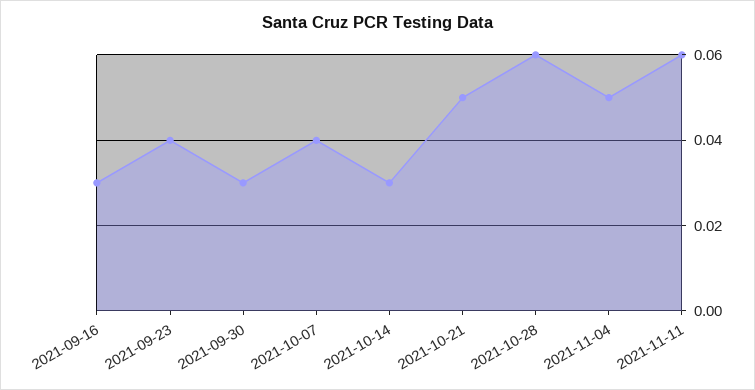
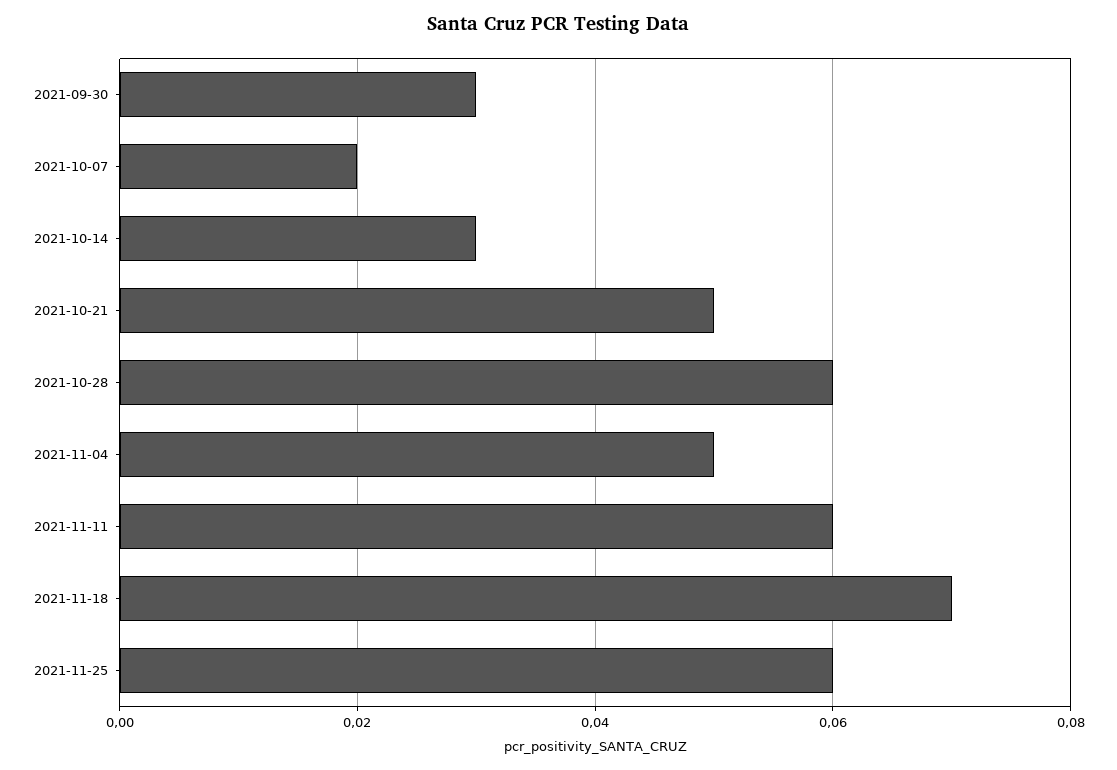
2021-09-16: 0.03 -> none
2021-09-23: 0.04 -> none
2021-10-07: 0.04 -> 0.02
2021-11-18: none -> 0.07
2021-11-25: none -> 0.06

